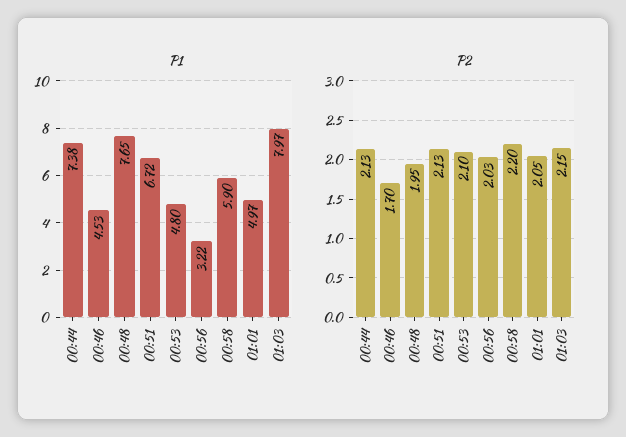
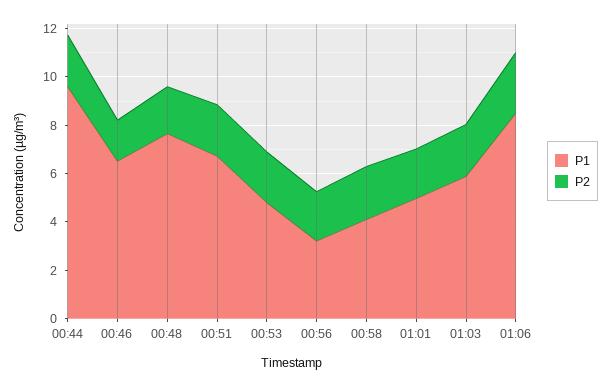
P1, 00:44: 7.38 -> 9.5
P1, 00:46: 4.53 -> 6.5
P1, 00:58: 5.9 -> 4
P1, 01:03: 7.97 -> 6
P1, 01:06: none -> 8.5
P2, 01:06: none -> 2.5

